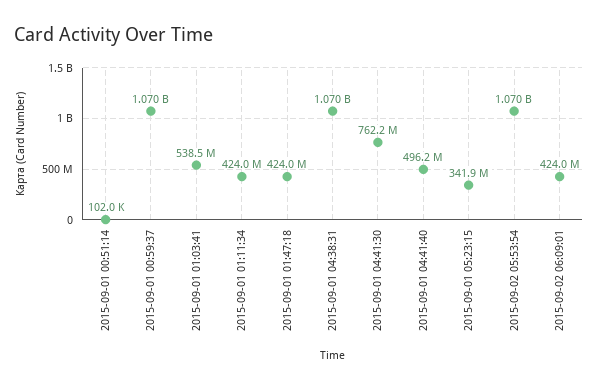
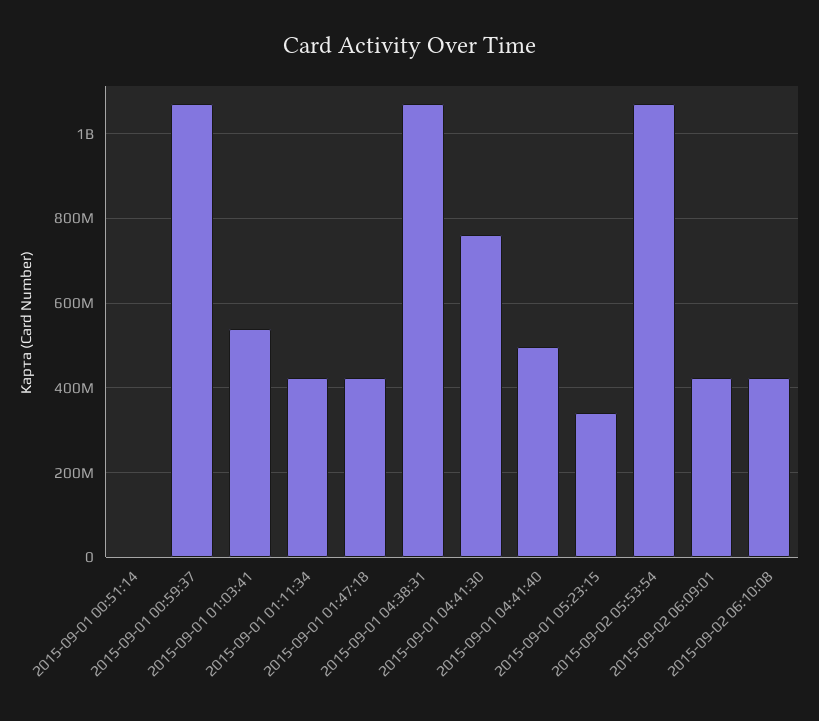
2015-09-02 06:10:08: none -> 420000000

